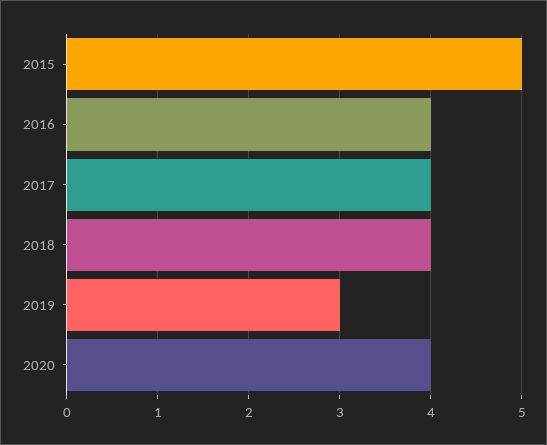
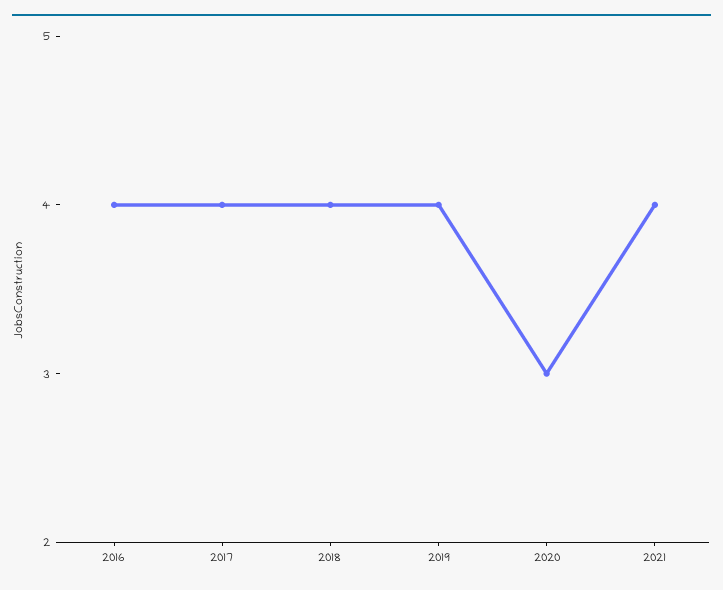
2015: 5 -> none
2019: 3 -> 4
2020: 4 -> 3
2021: none -> 4

